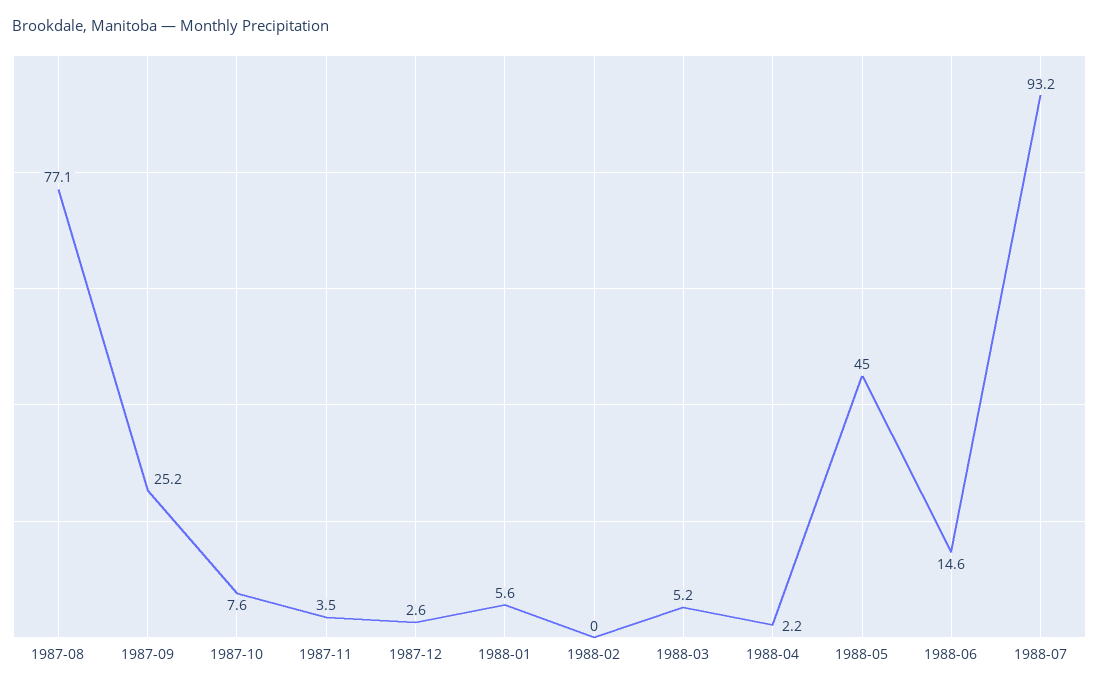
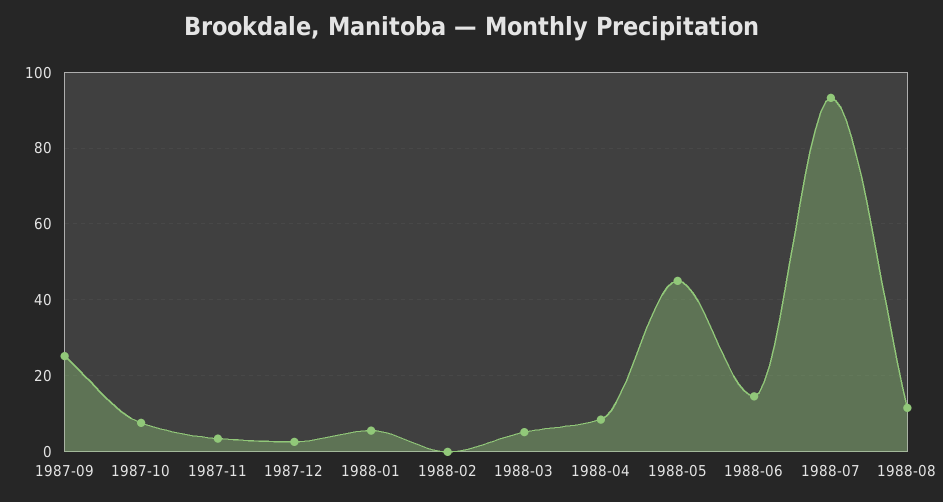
1987-08: 77.1 -> none
1988-04: 2.2 -> 8
1988-08: none -> 12

